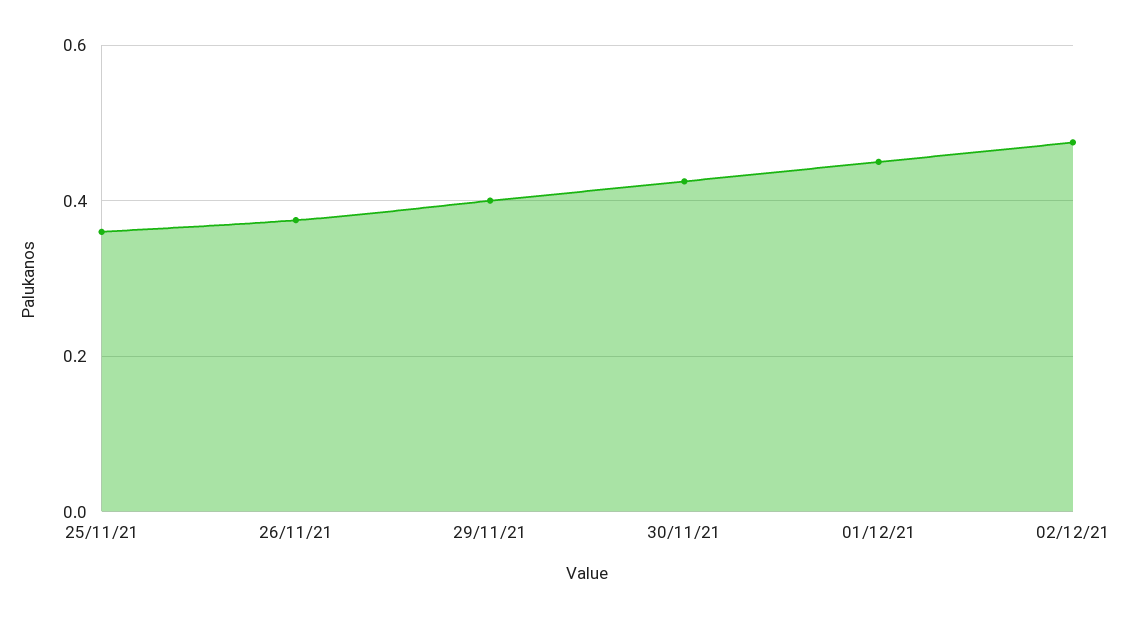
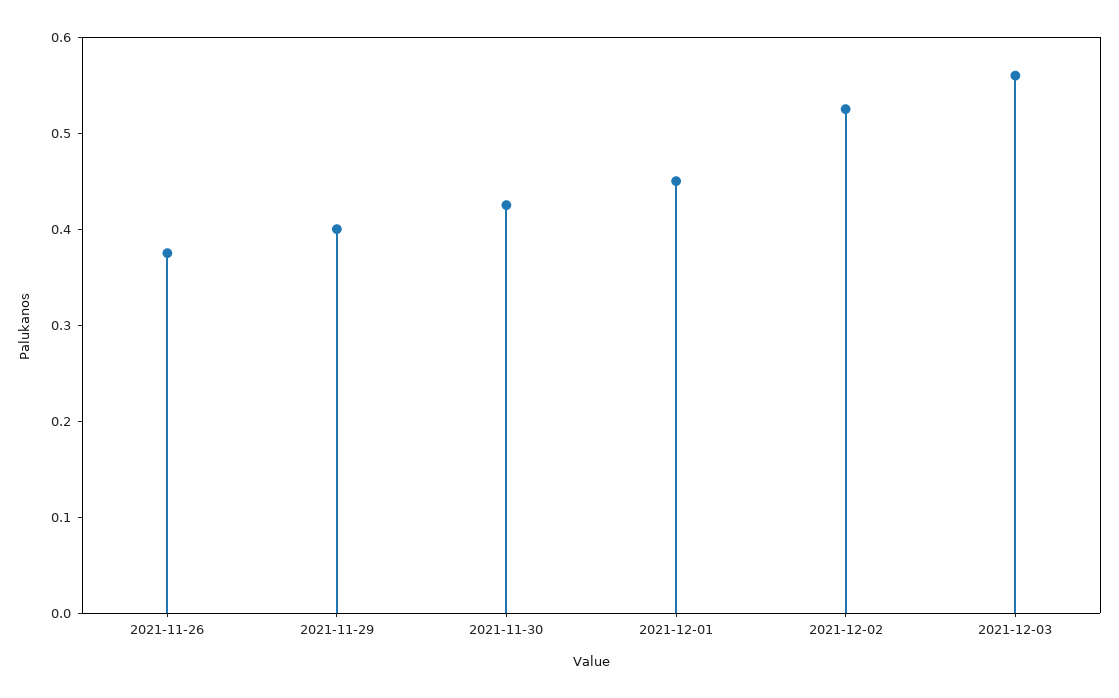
25/11/21: 0.36 -> none
02/12/21: 0.48 -> 0.52
2021-12-03: none -> 0.56

